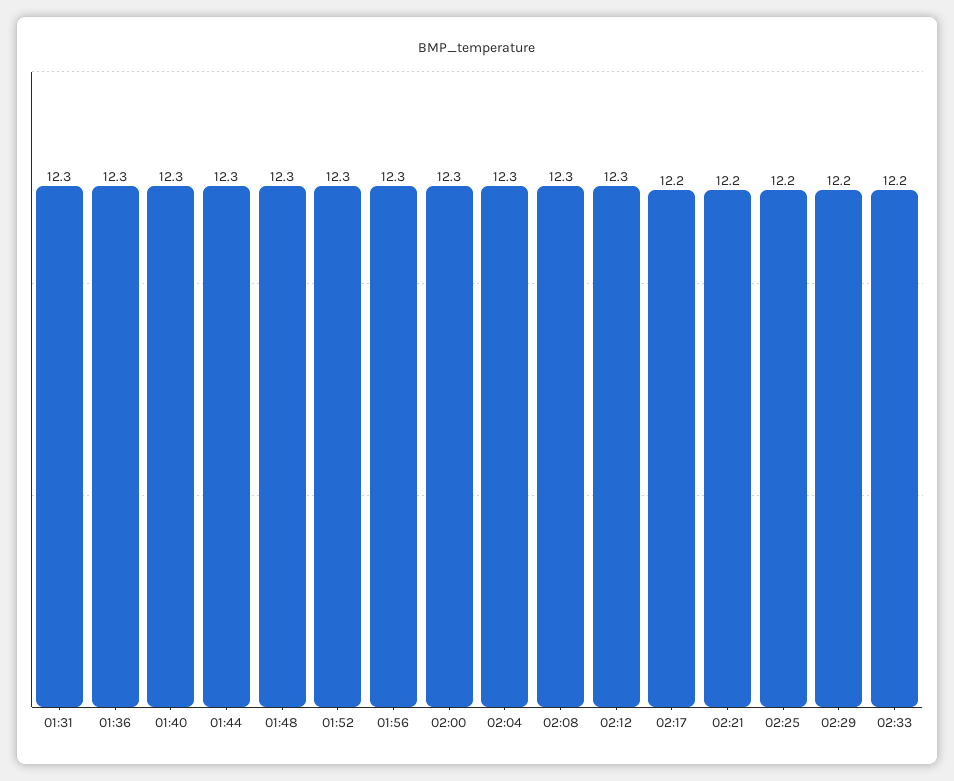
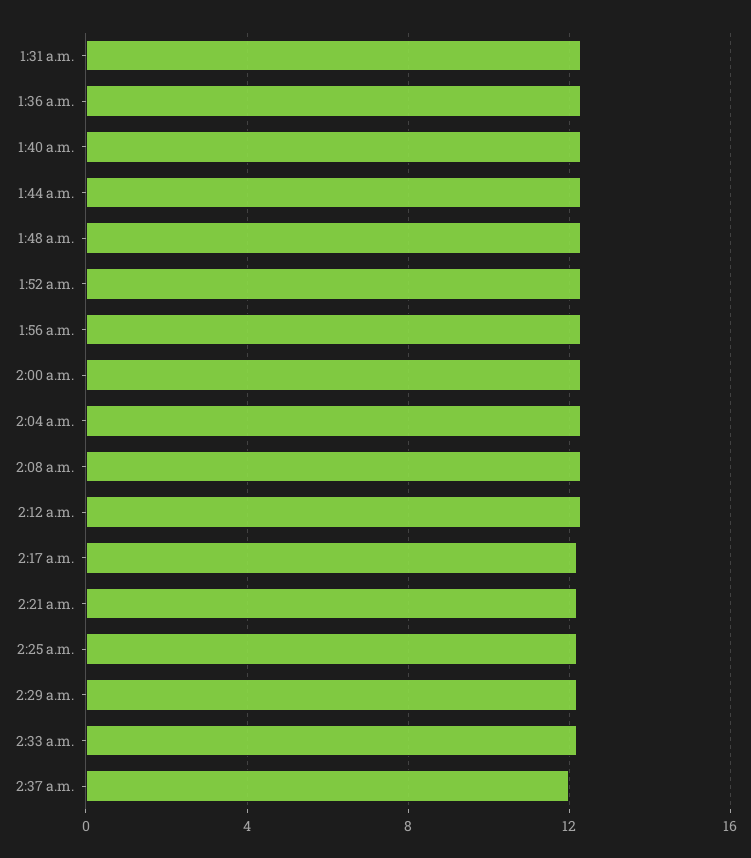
2:37 a.m.: none -> 12

